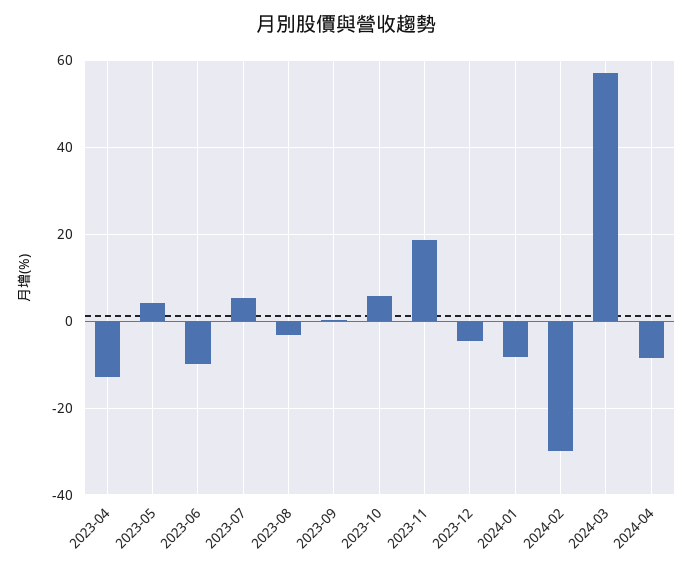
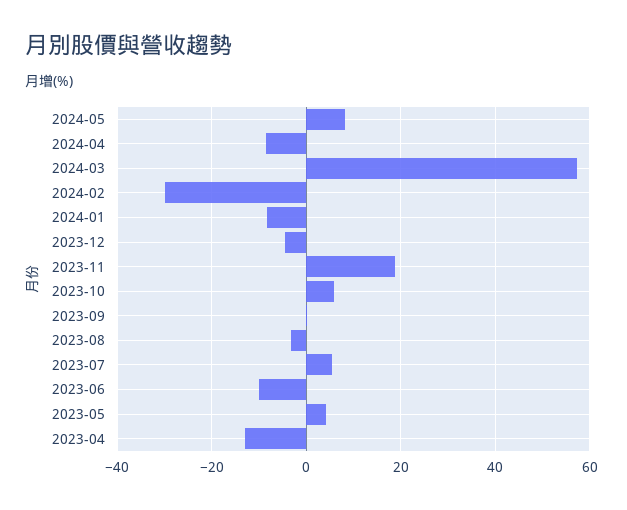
2024-05: none -> 8

